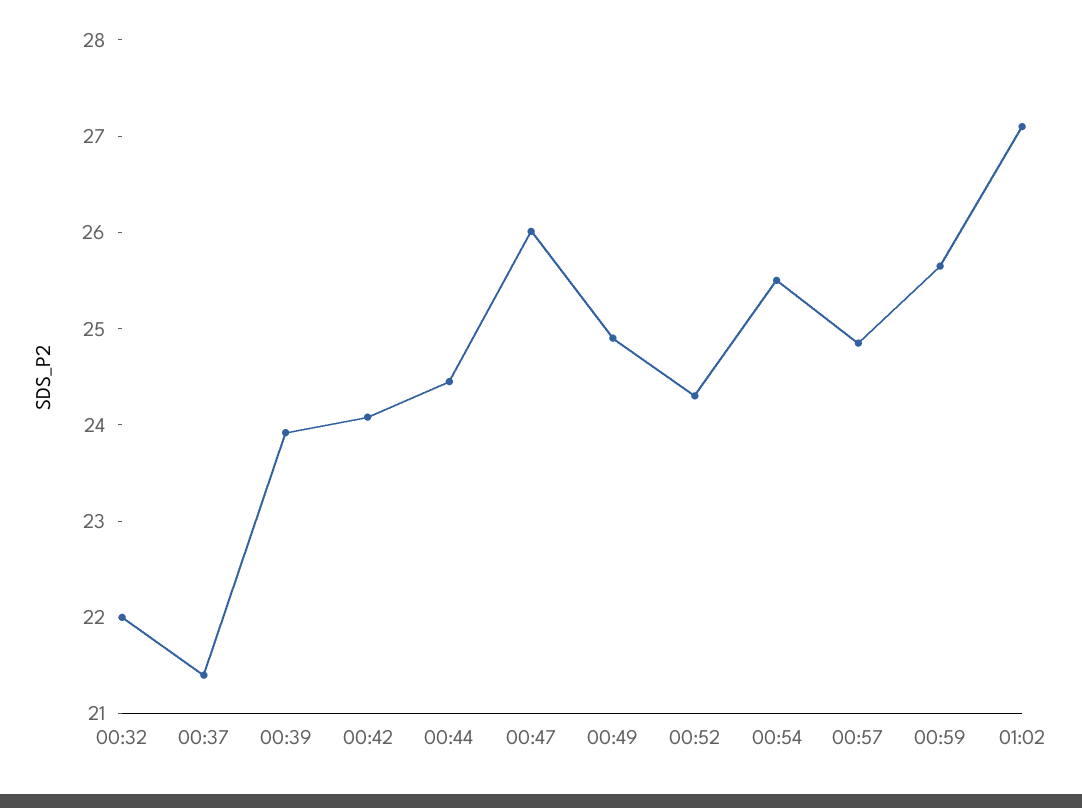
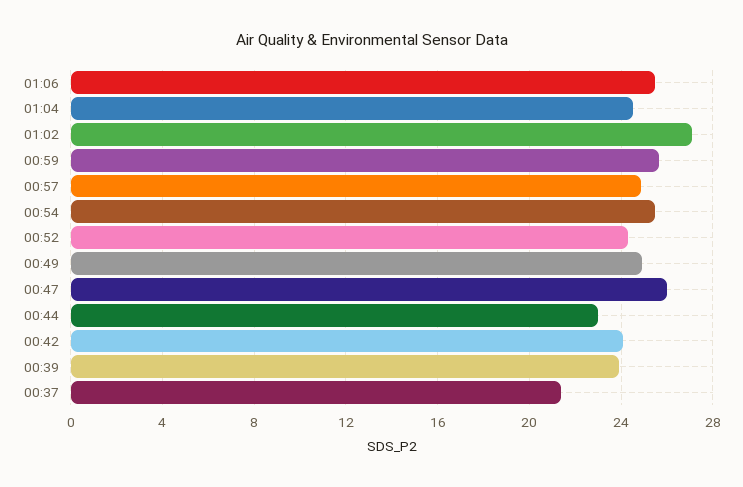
00:32: 22 -> none
00:44: 24.4 -> 23
01:06: none -> 25.5
01:04: none -> 24.5

